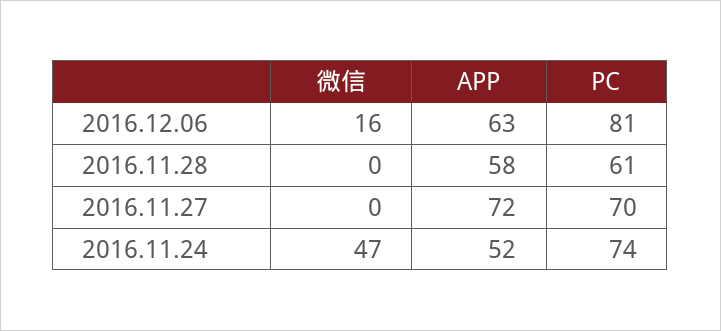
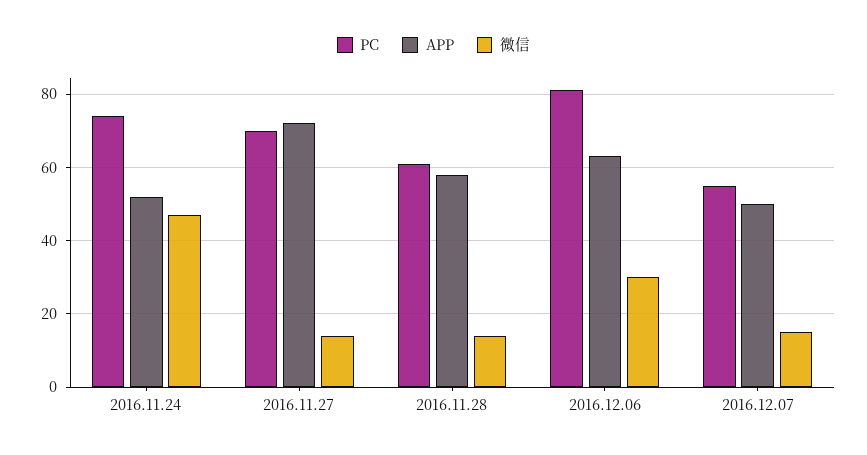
微信, 2016.12.06: 16 -> 30
微信, 2016.11.28: 0 -> 15
微信, 2016.11.27: 0 -> 15
PC, 2016.12.07: none -> 55
APP, 2016.12.07: none -> 50
微信, 2016.12.07: none -> 15

